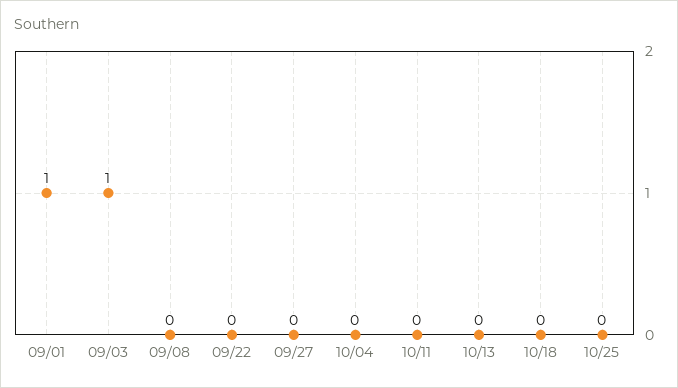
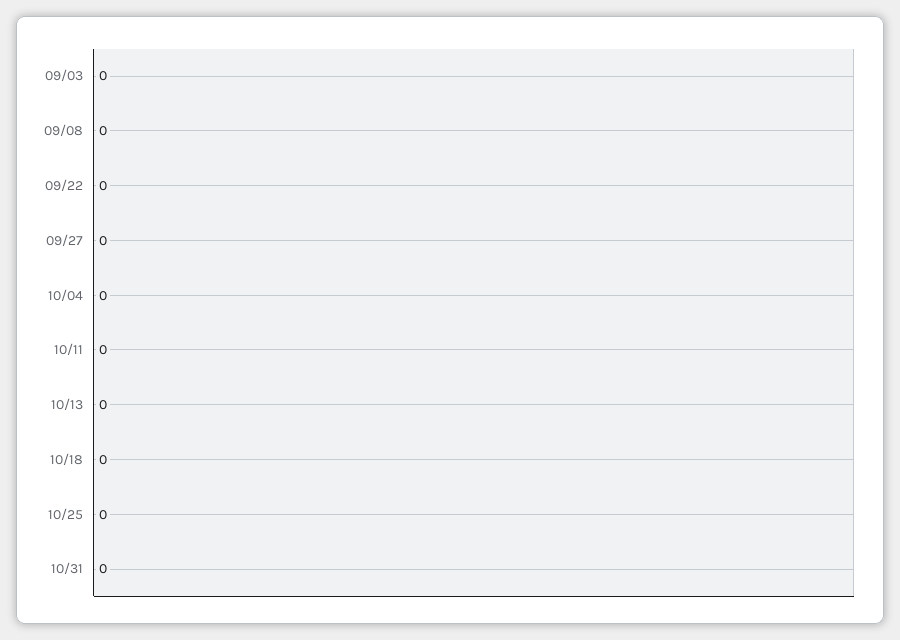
09/01: 1 -> none
09/03: 1 -> 0
10/31: none -> 0

